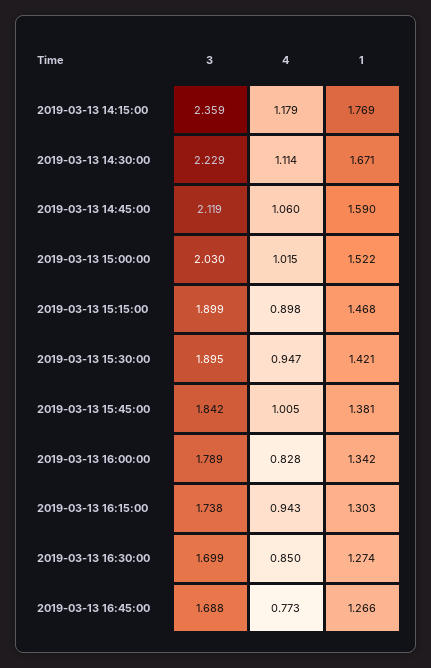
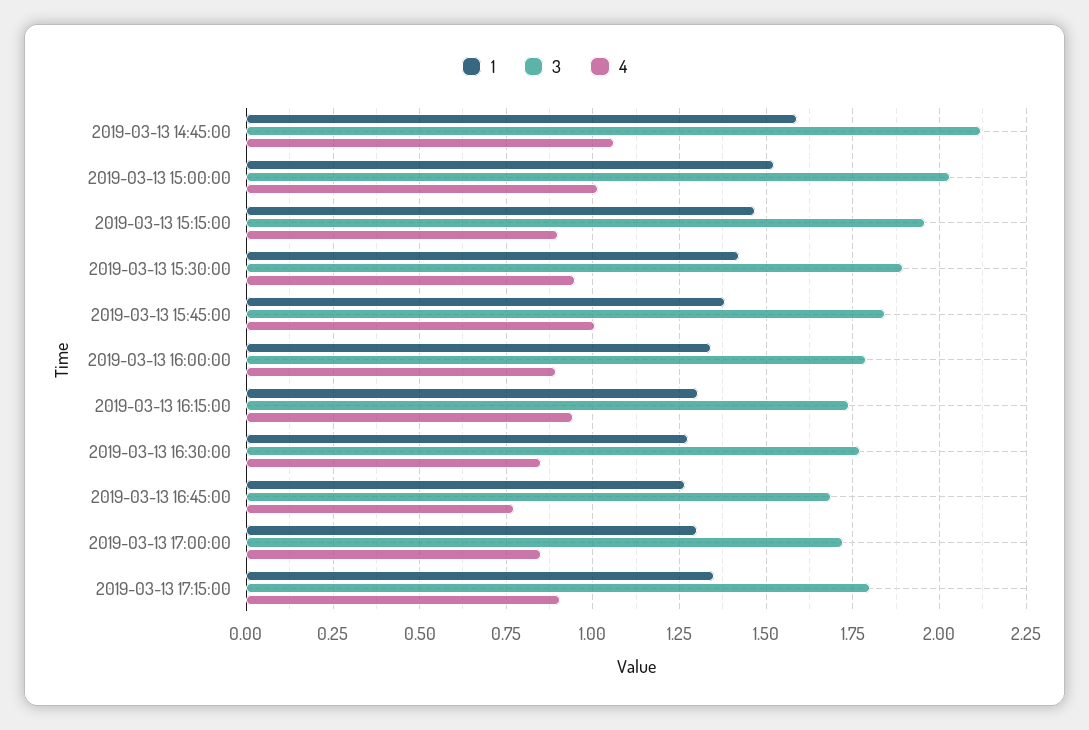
3, 2019-03-13 14:15:00: 2.359 -> none
4, 2019-03-13 14:15:00: 1.179 -> none
1, 2019-03-13 14:15:00: 1.769 -> none
3, 2019-03-13 14:30:00: 2.229 -> none
4, 2019-03-13 14:30:00: 1.114 -> none
1, 2019-03-13 14:30:00: 1.671 -> none
3, 2019-03-13 15:15:00: 1.899 -> 1.95
4, 2019-03-13 16:00:00: 0.828 -> 0.9
3, 2019-03-13 16:30:00: 1.699 -> 1.775
1, 2019-03-13 17:00:00: none -> 1.3
3, 2019-03-13 17:00:00: none -> 1.725
4, 2019-03-13 17:00:00: none -> 0.85
1, 2019-03-13 17:15:00: none -> 1.35
3, 2019-03-13 17:15:00: none -> 1.8
4, 2019-03-13 17:15:00: none -> 0.9

